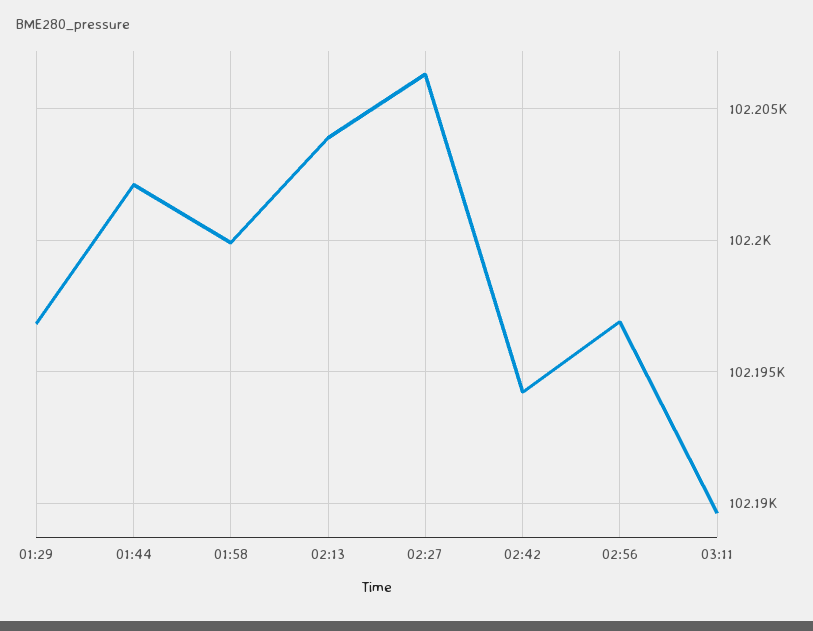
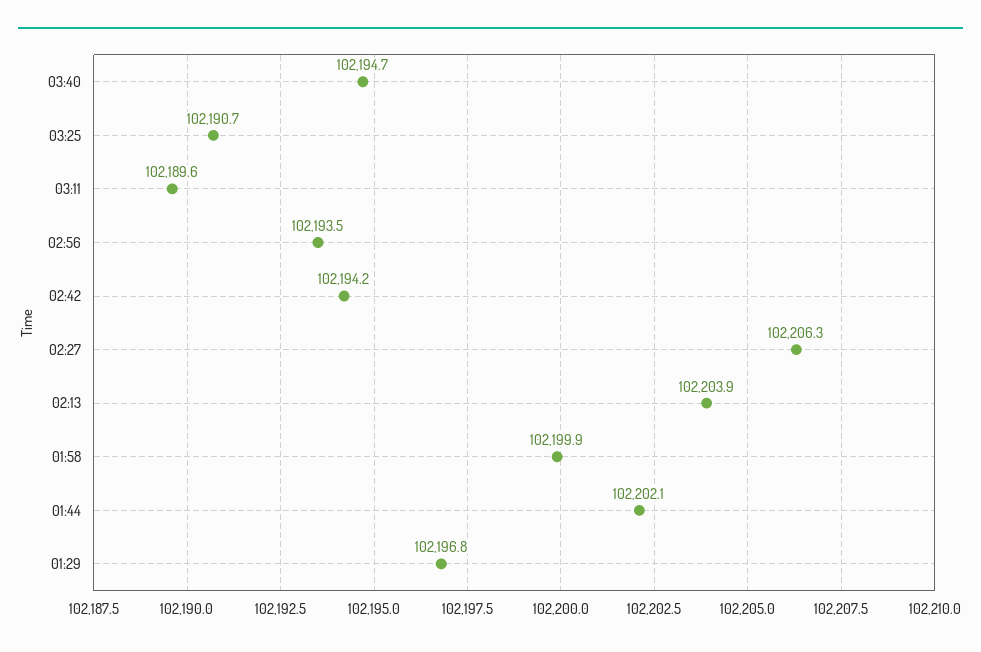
02:56: 102197 -> 102193.5
03:40: none -> 102194.7
03:25: none -> 102190.7

